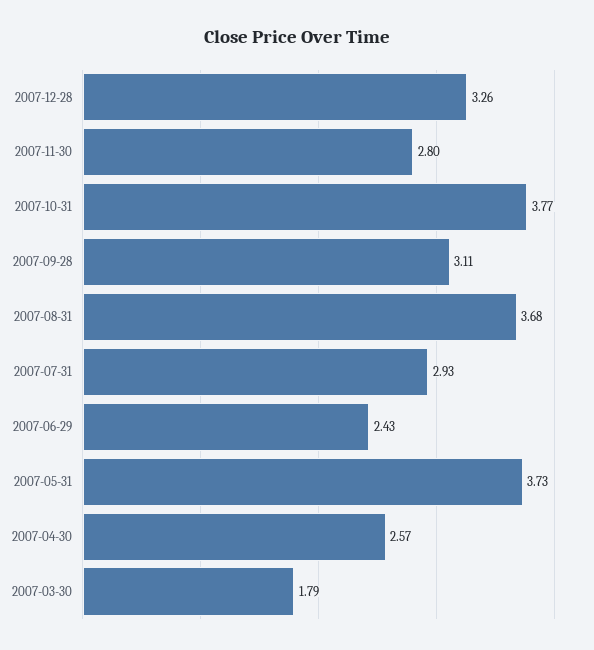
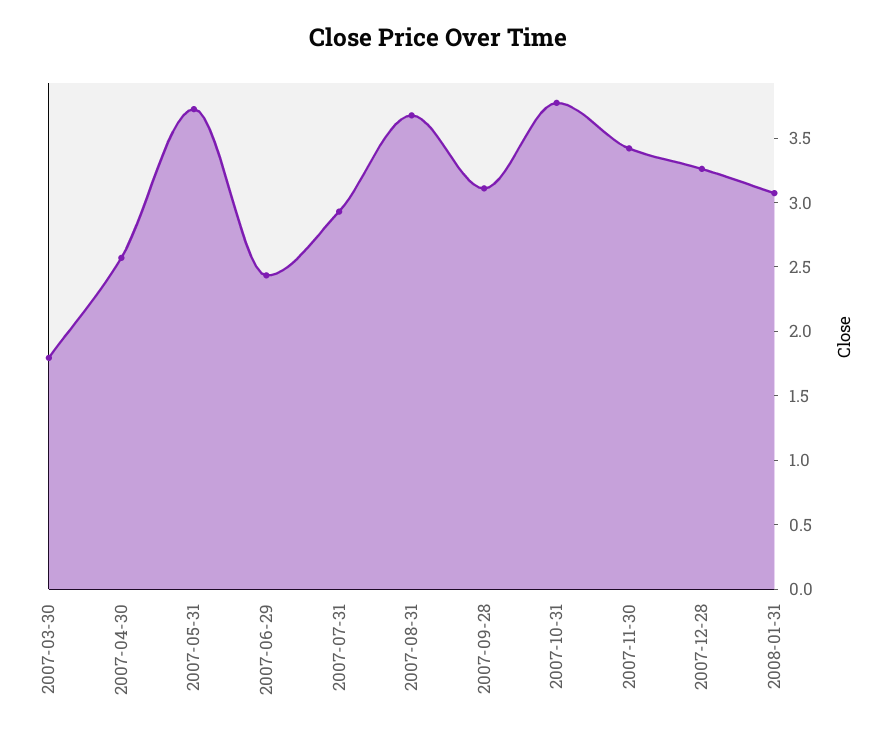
2007-11-30: 2.8 -> 3.4
2008-01-31: none -> 3.1

